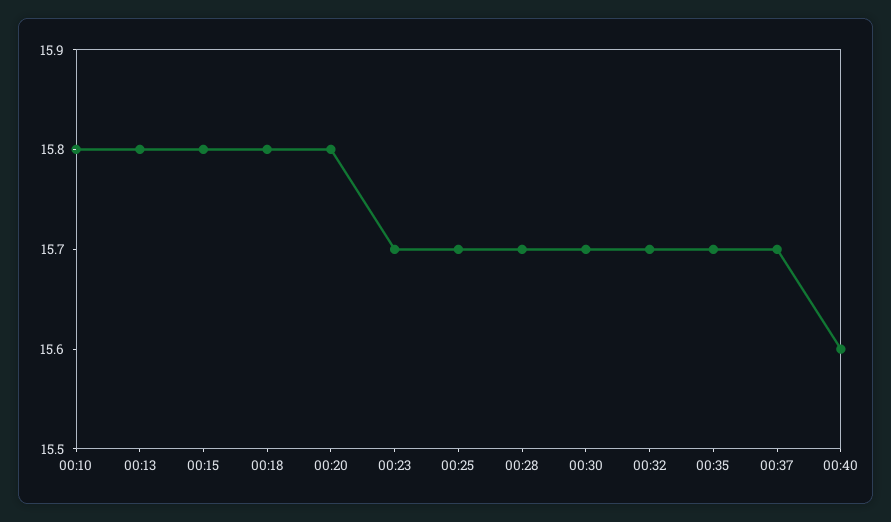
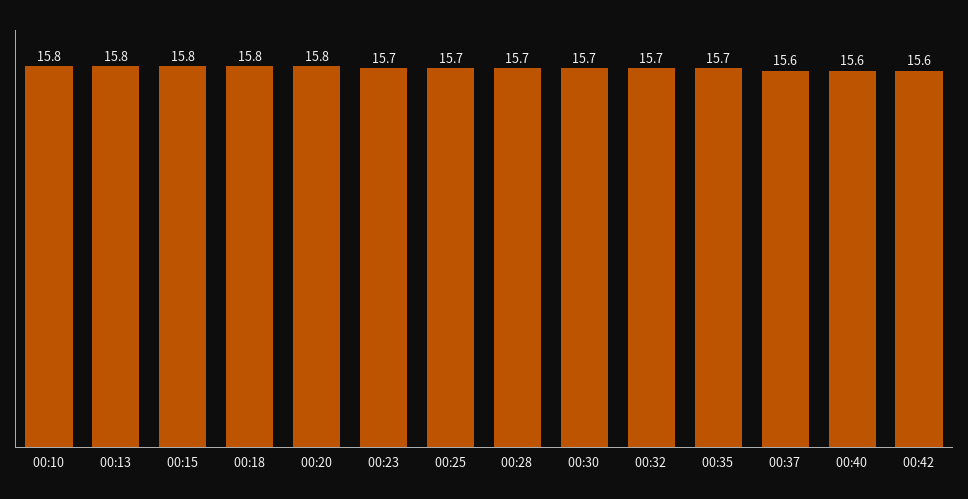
00:37: 15.7 -> 15.6
00:42: none -> 15.6

